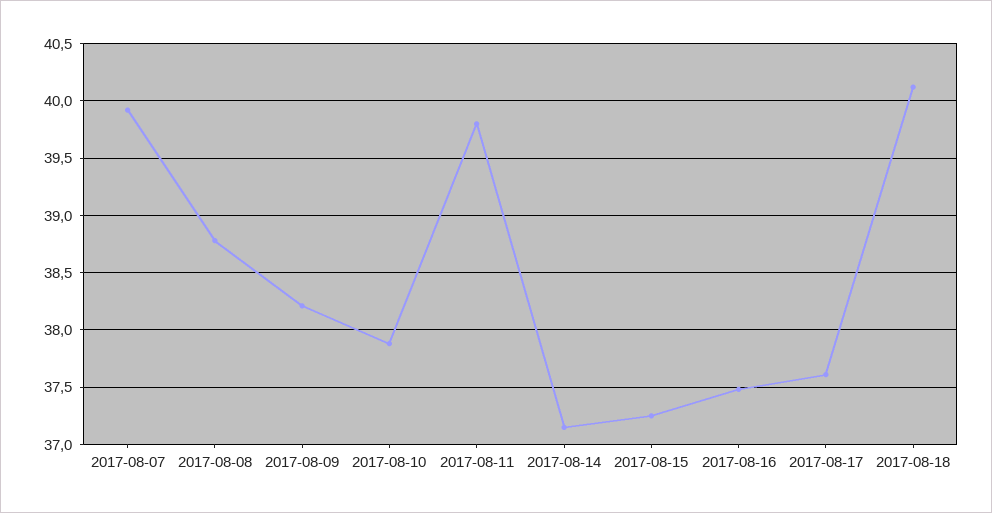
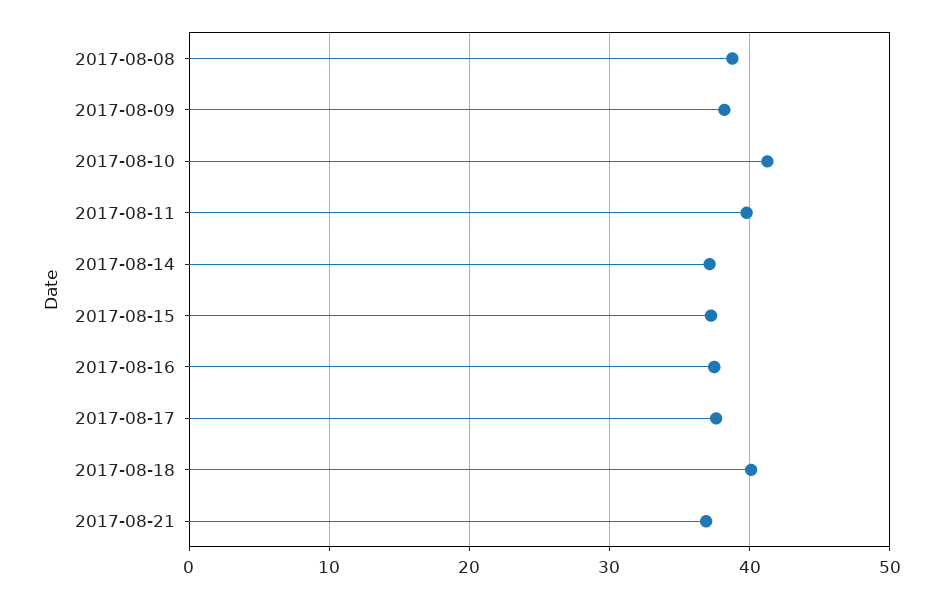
2017-08-07: 39.9 -> none
2017-08-10: 37.9 -> 41
2017-08-21: none -> 37

